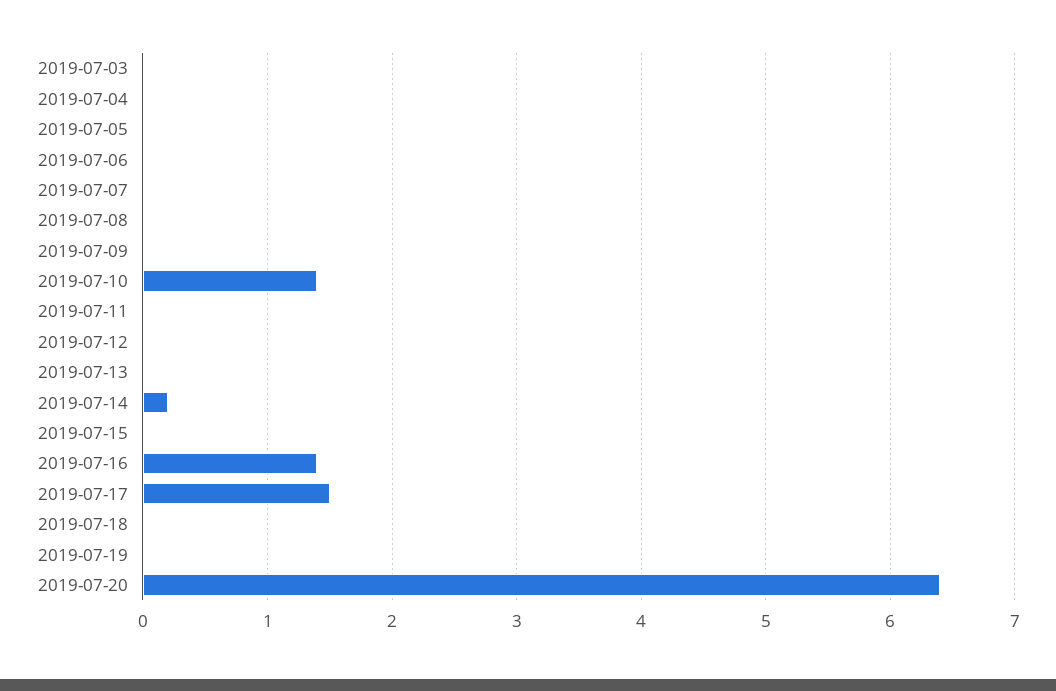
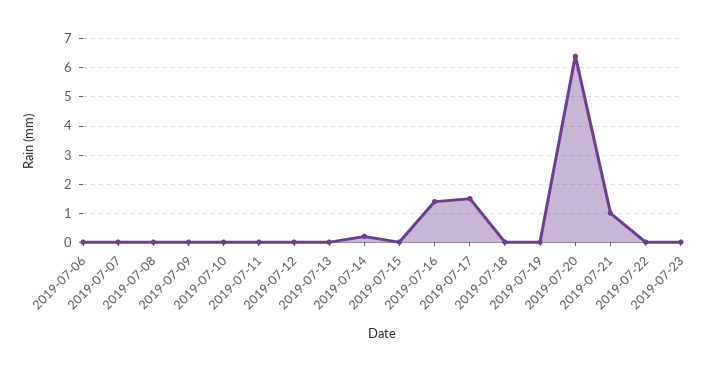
2019-07-03: 0 -> none
2019-07-04: 0 -> none
2019-07-05: 0 -> none
2019-07-10: 1.4 -> 0
2019-07-21: none -> 1
2019-07-22: none -> 0
2019-07-23: none -> 0

